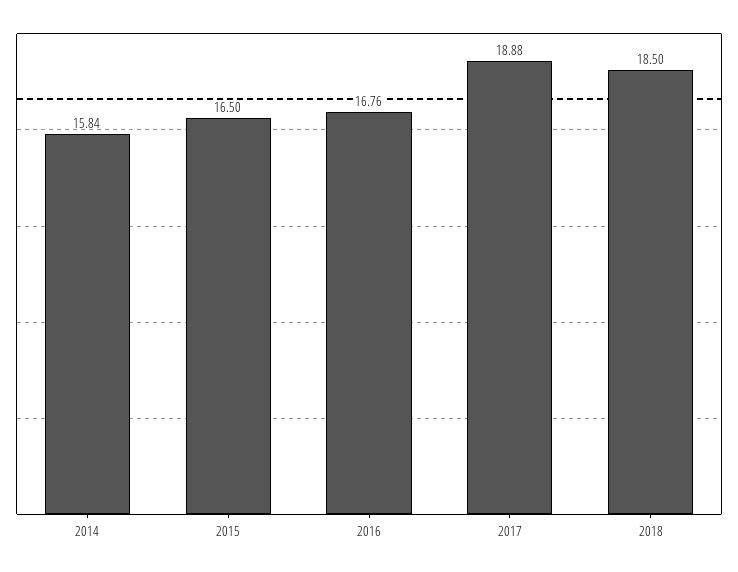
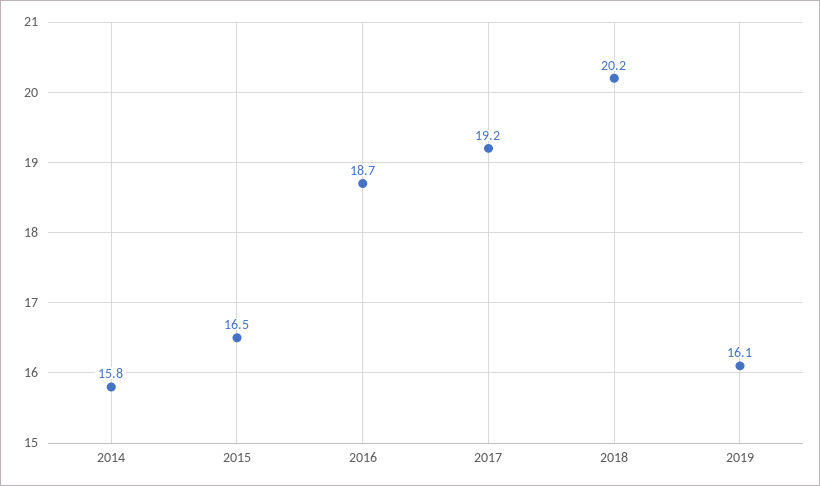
2016: 16.76 -> 18.7
2017: 18.88 -> 19.2
2018: 18.5 -> 20.2
2019: none -> 16.1

